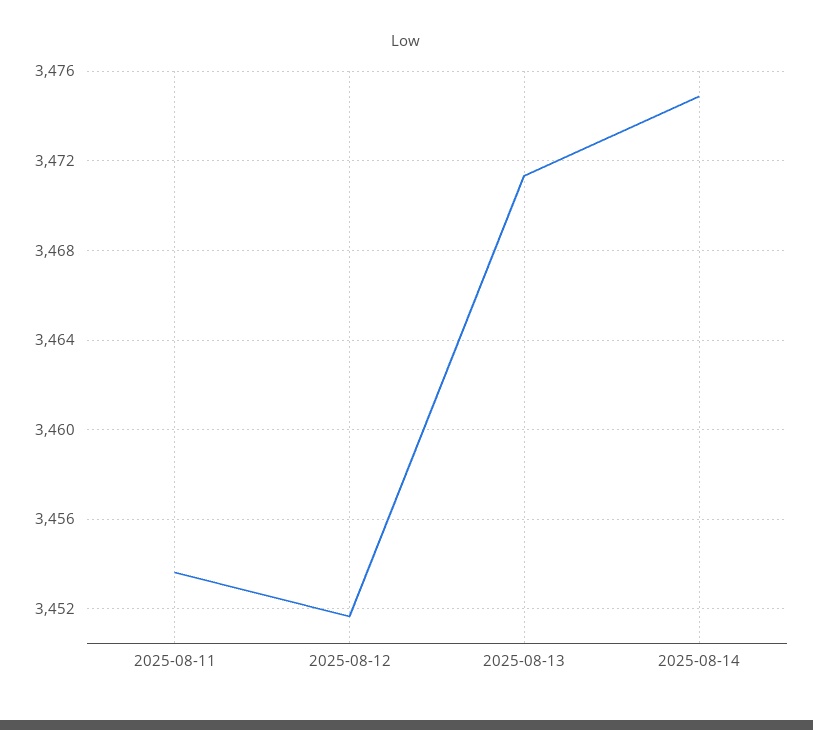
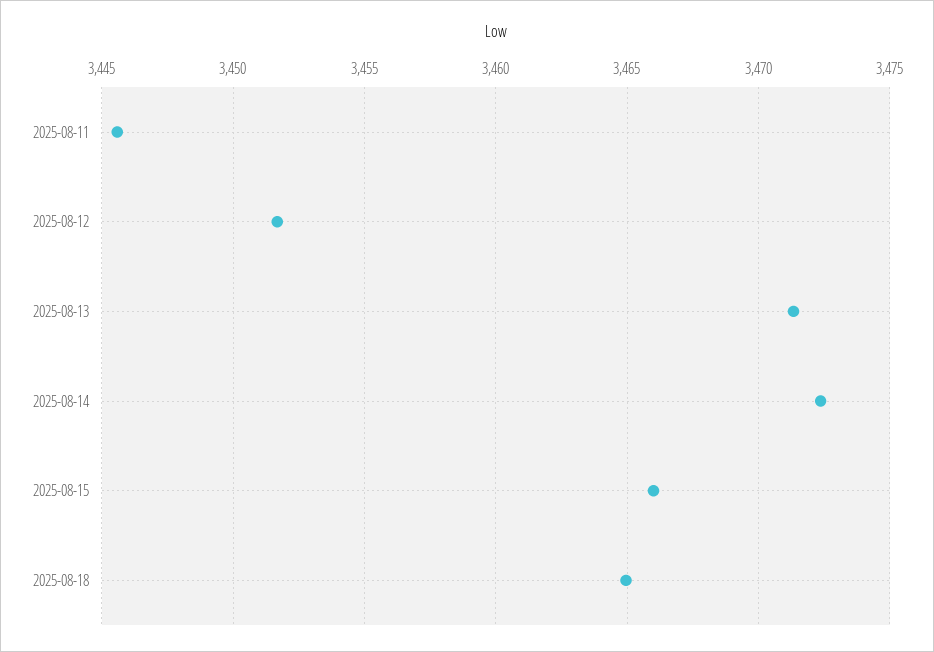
2025-08-11: 3453.5 -> 3445.5
2025-08-14: 3475 -> 3472.5
2025-08-15: none -> 3466
2025-08-18: none -> 3465

